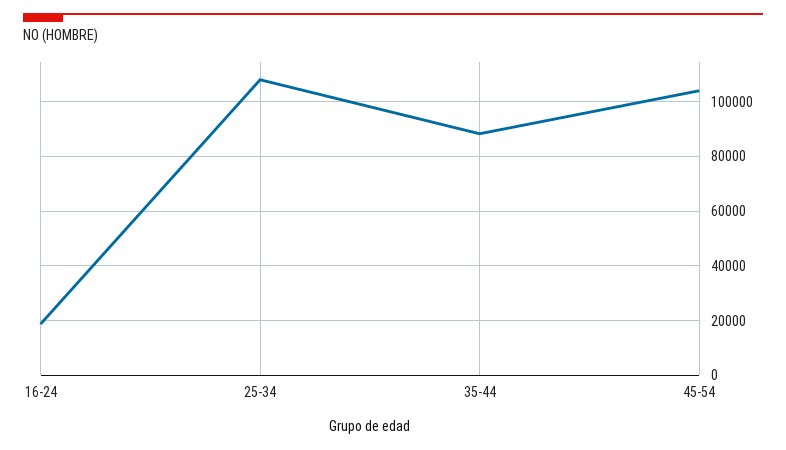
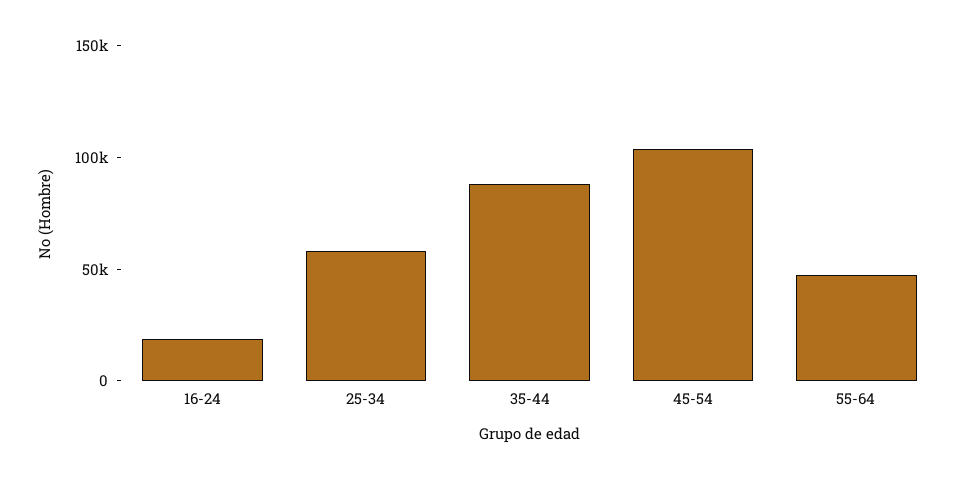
25-34: 107500 -> 60000
55-64: none -> 50000

